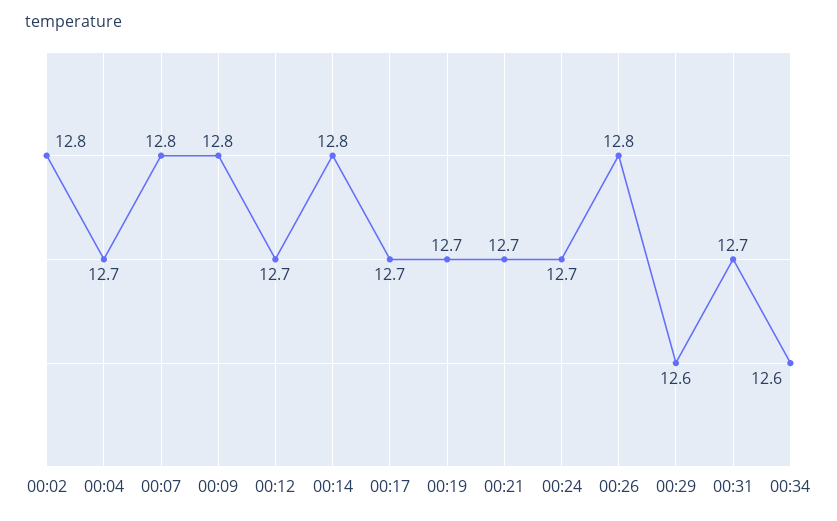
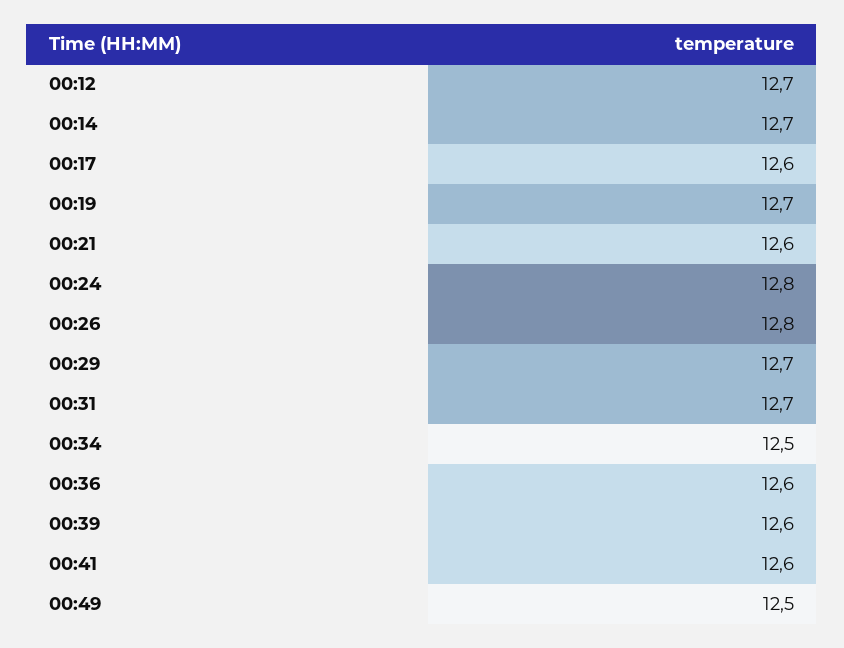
00:02: 12.8 -> none
00:04: 12.7 -> none
00:07: 12.8 -> none
00:09: 12.8 -> none
00:14: 12.8 -> 12.7
00:17: 12.7 -> 12.6
00:21: 12.7 -> 12.6
00:24: 12.7 -> 12.8
00:29: 12.6 -> 12.7
00:34: 12.6 -> 12.5
00:36: none -> 12.6
00:39: none -> 12.6
00:41: none -> 12.6
00:49: none -> 12.5

